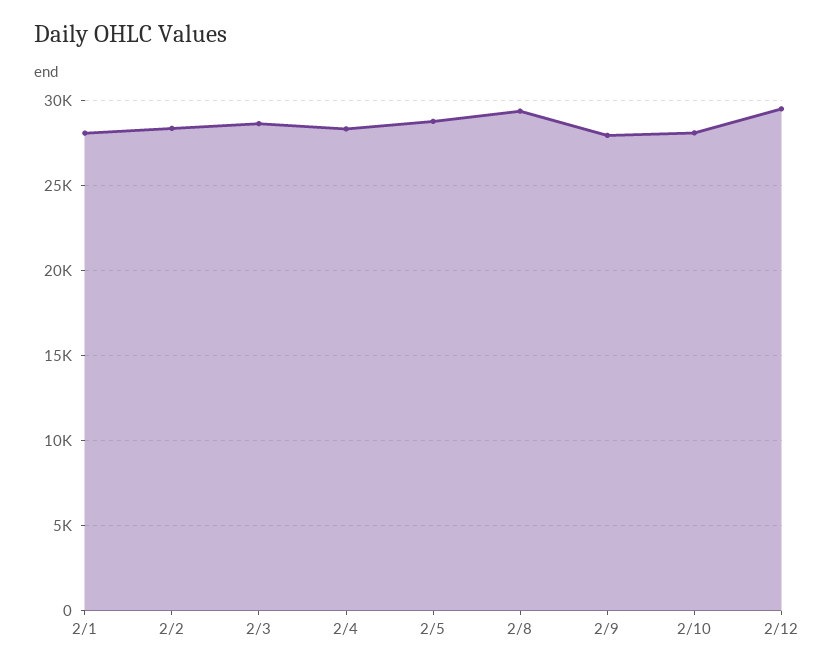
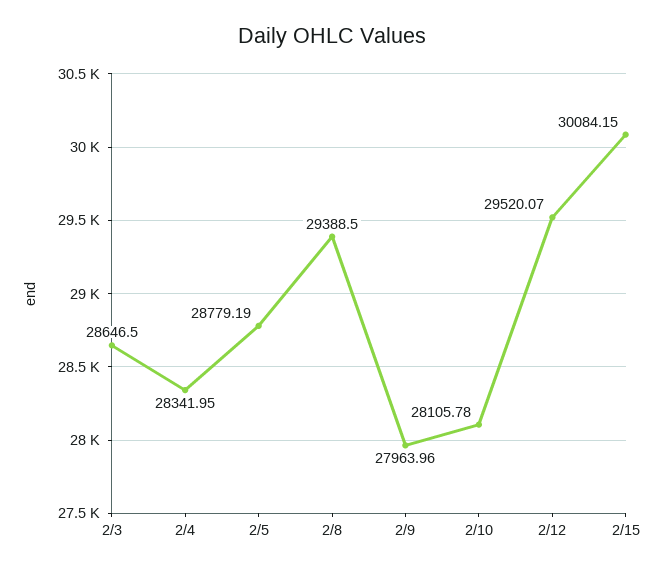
2/1: 28000 -> none
2/2: 28500 -> none
2/15: none -> 30084.15

